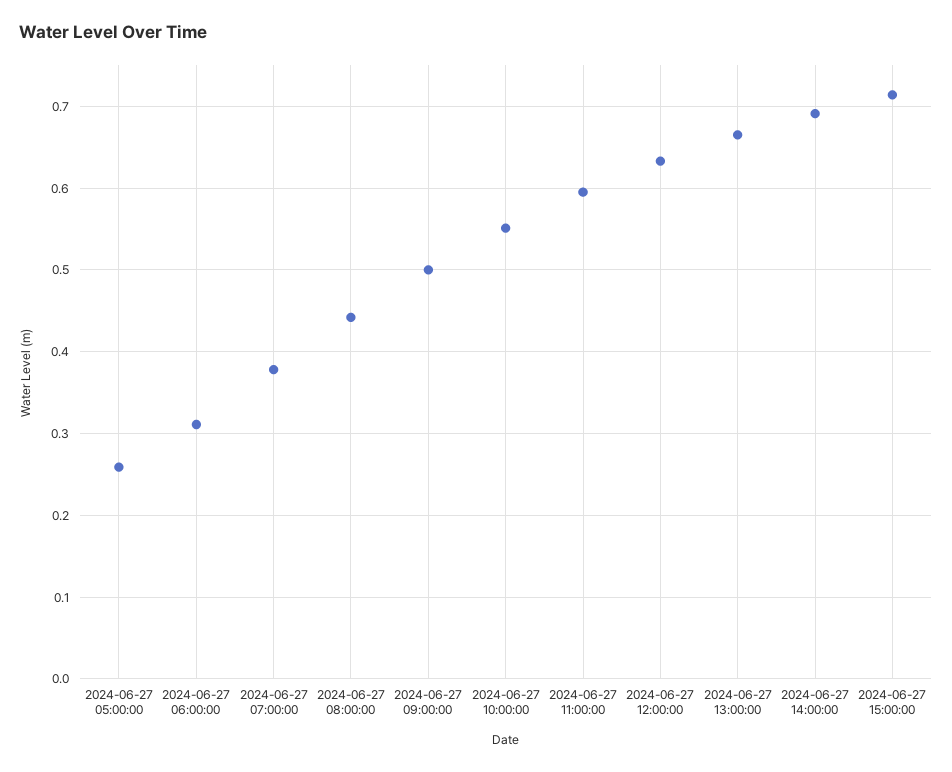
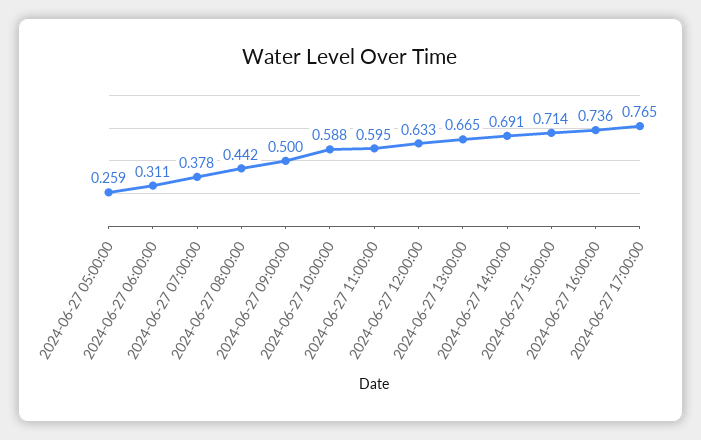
2024-06-27 10:00:00: 0.55 -> 0.588
2024-06-27 16:00:00: none -> 0.736
2024-06-27 17:00:00: none -> 0.765

